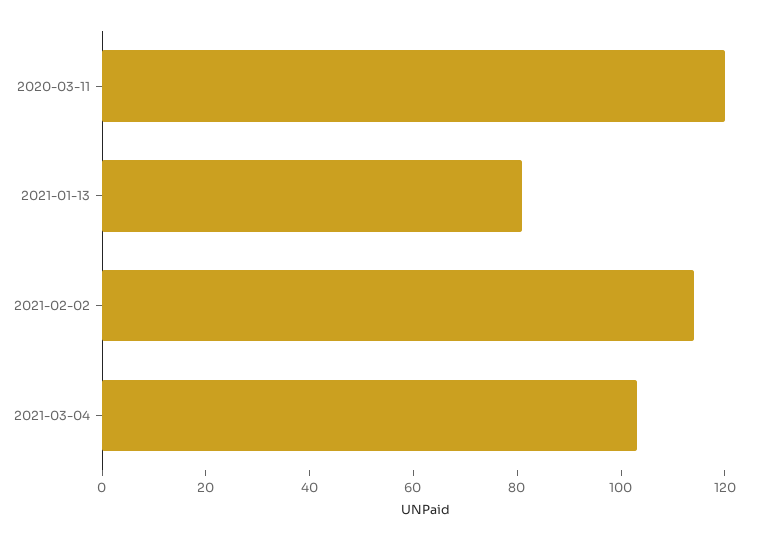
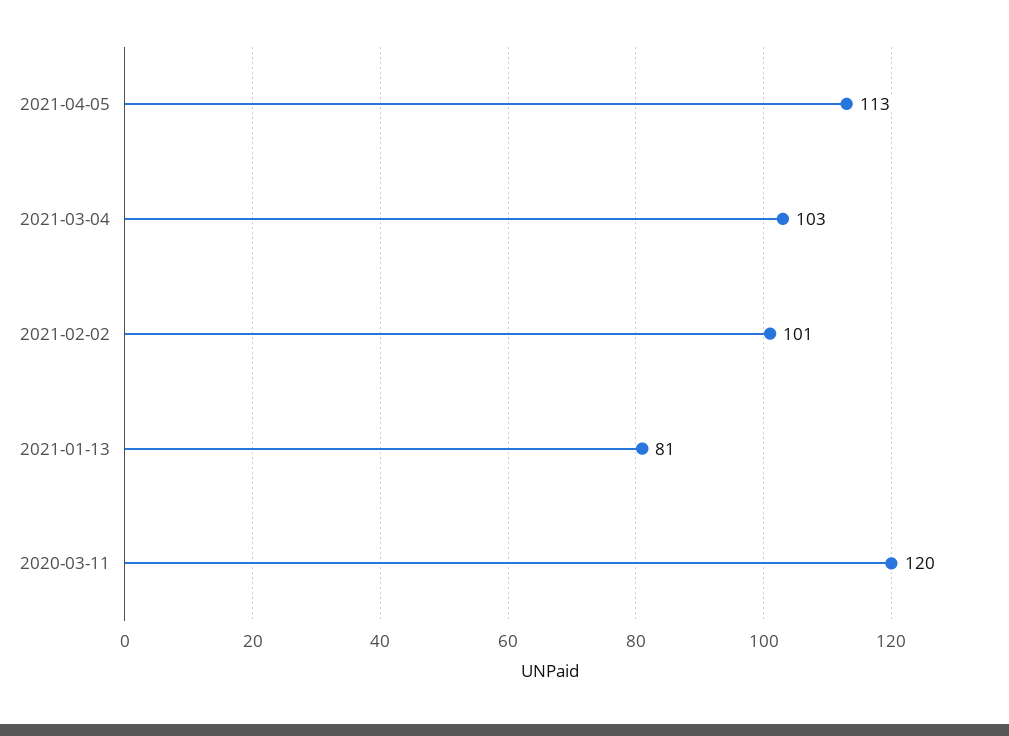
2021-02-02: 115 -> 101
2021-04-05: none -> 113

